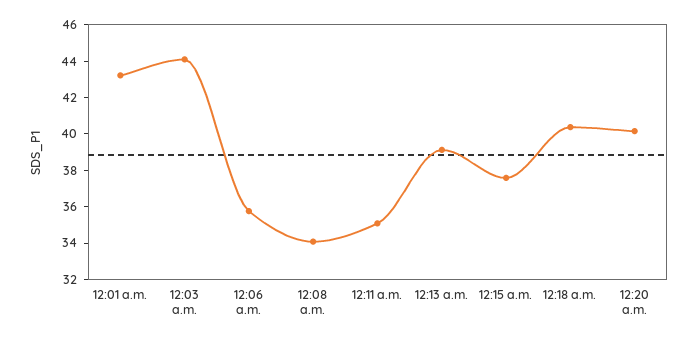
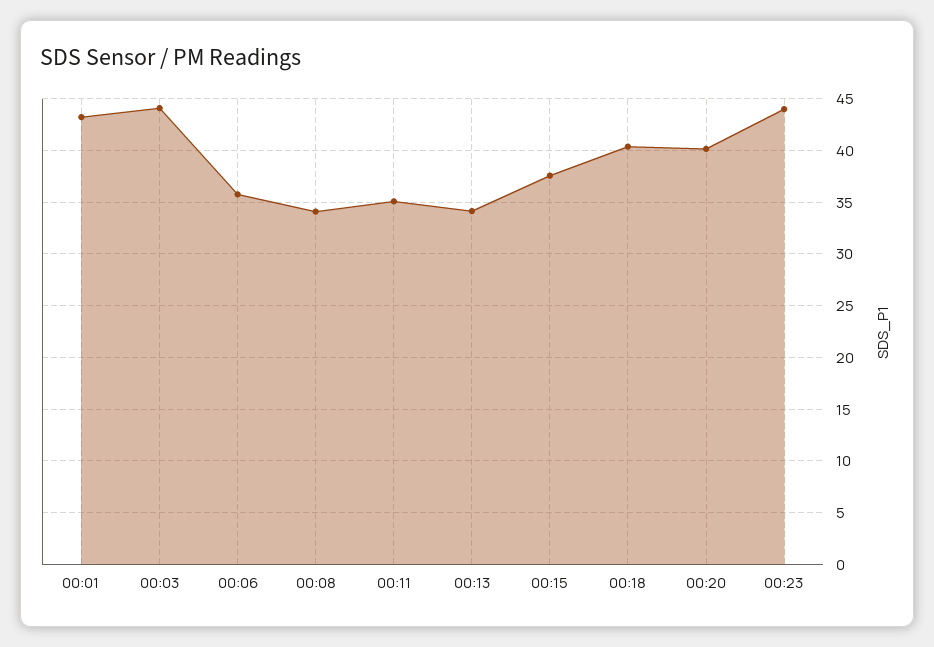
12:13 a.m.: 39 -> 34
00:23: none -> 44

